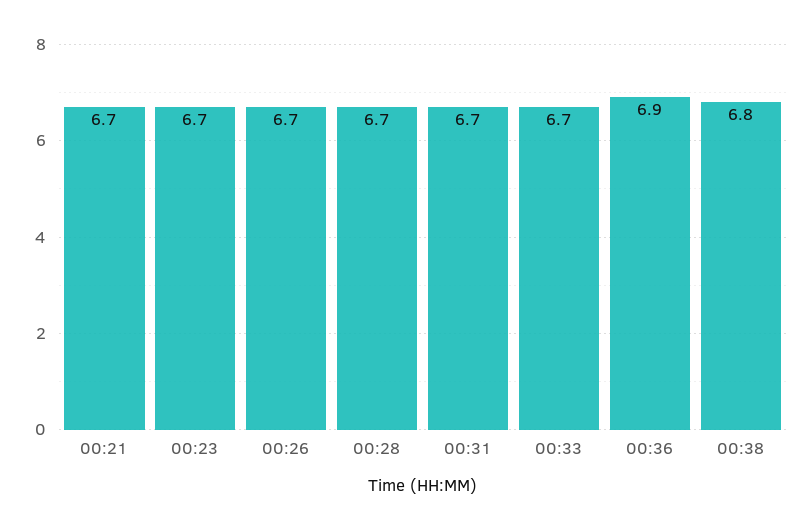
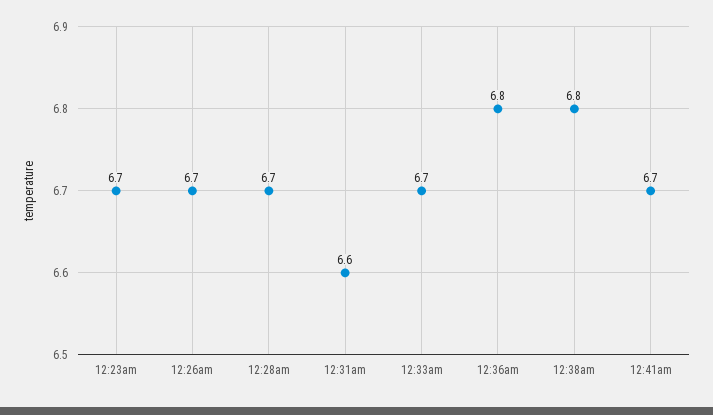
00:21: 6.7 -> none
00:31: 6.7 -> 6.6
00:36: 6.9 -> 6.8
12:41am: none -> 6.7

